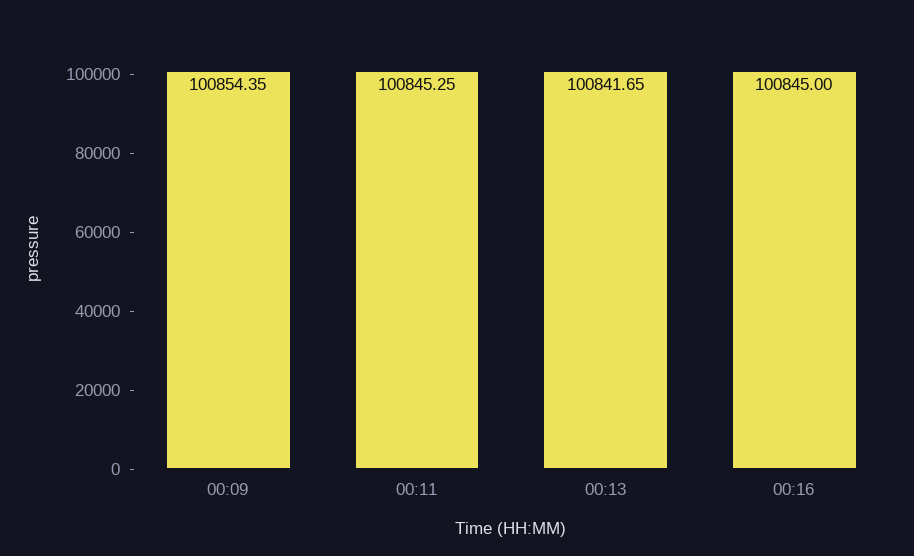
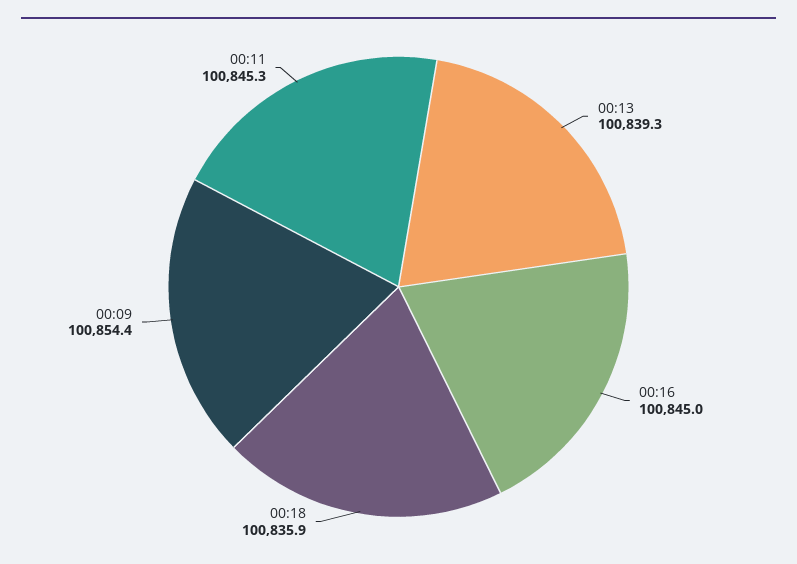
00:13: 100841.65 -> 100839.3
00:18: none -> 100835.9

